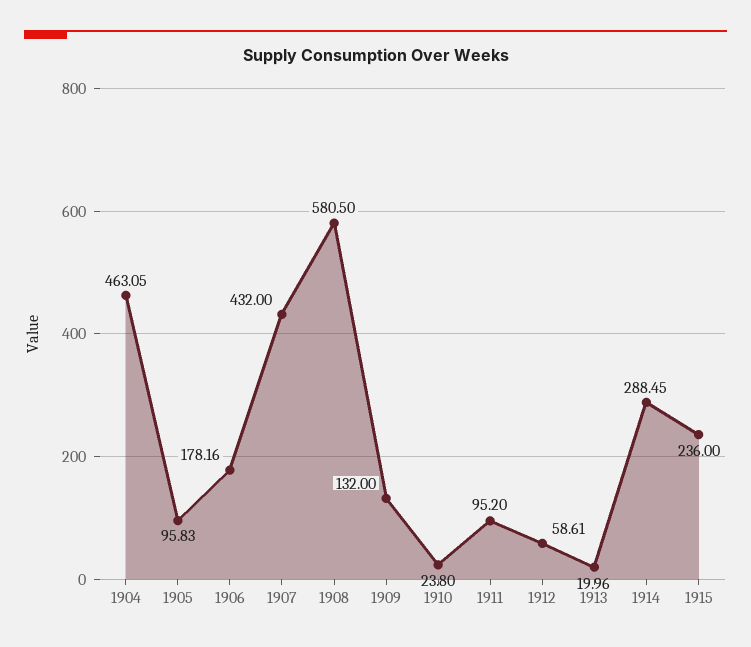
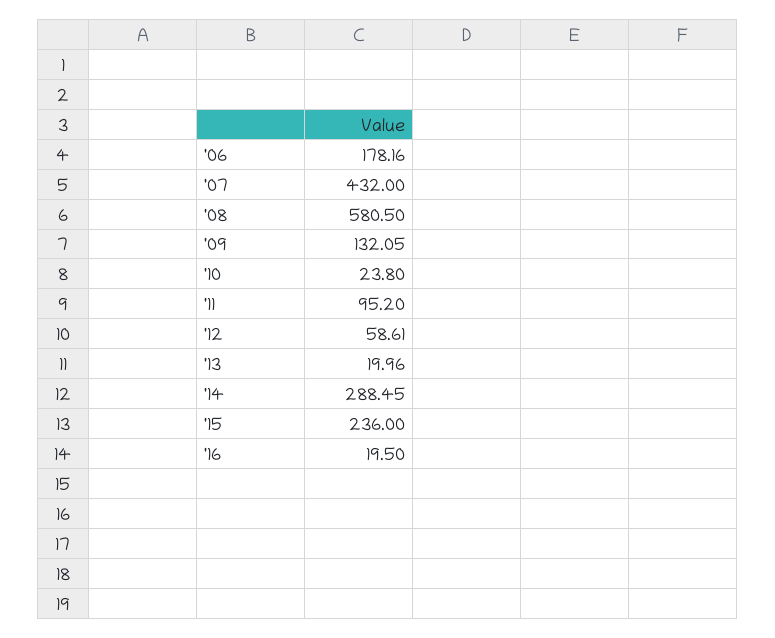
1904: 463.05 -> none
1905: 95.83 -> none
1909: 132 -> 132.05
'16: none -> 19.5

